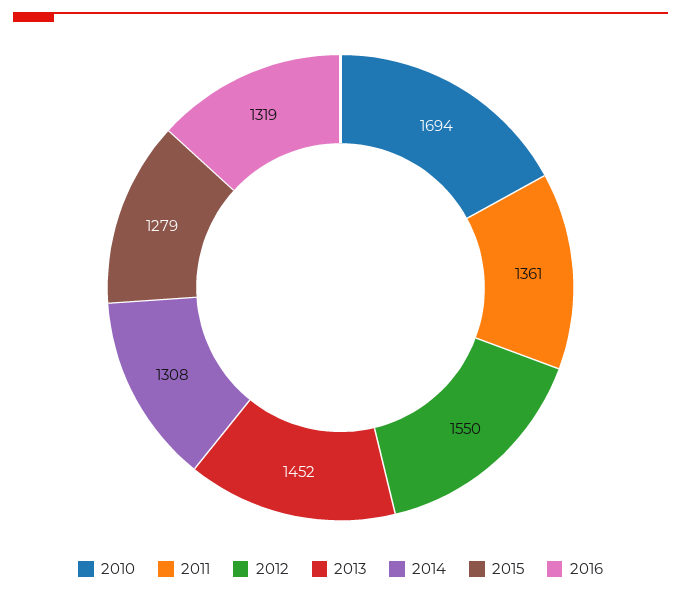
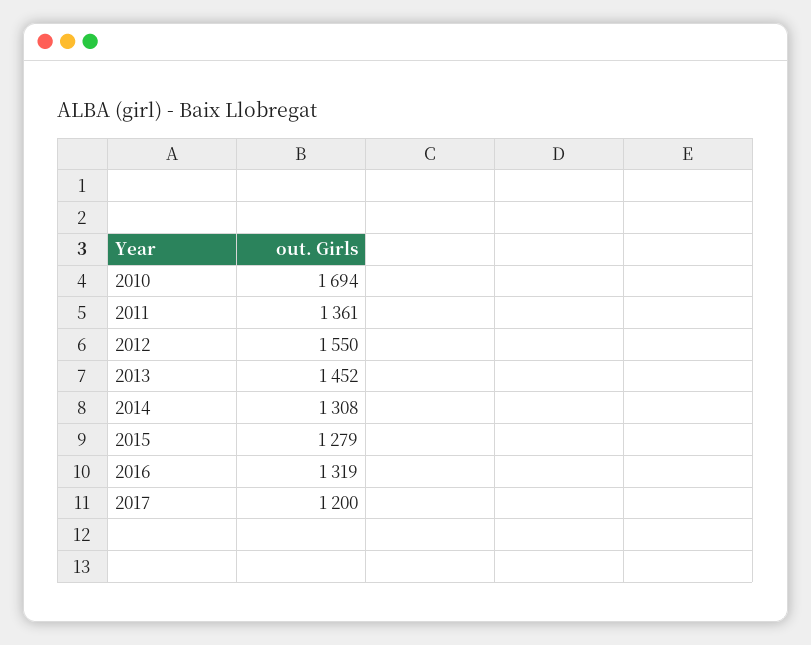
2017: none -> 1200

